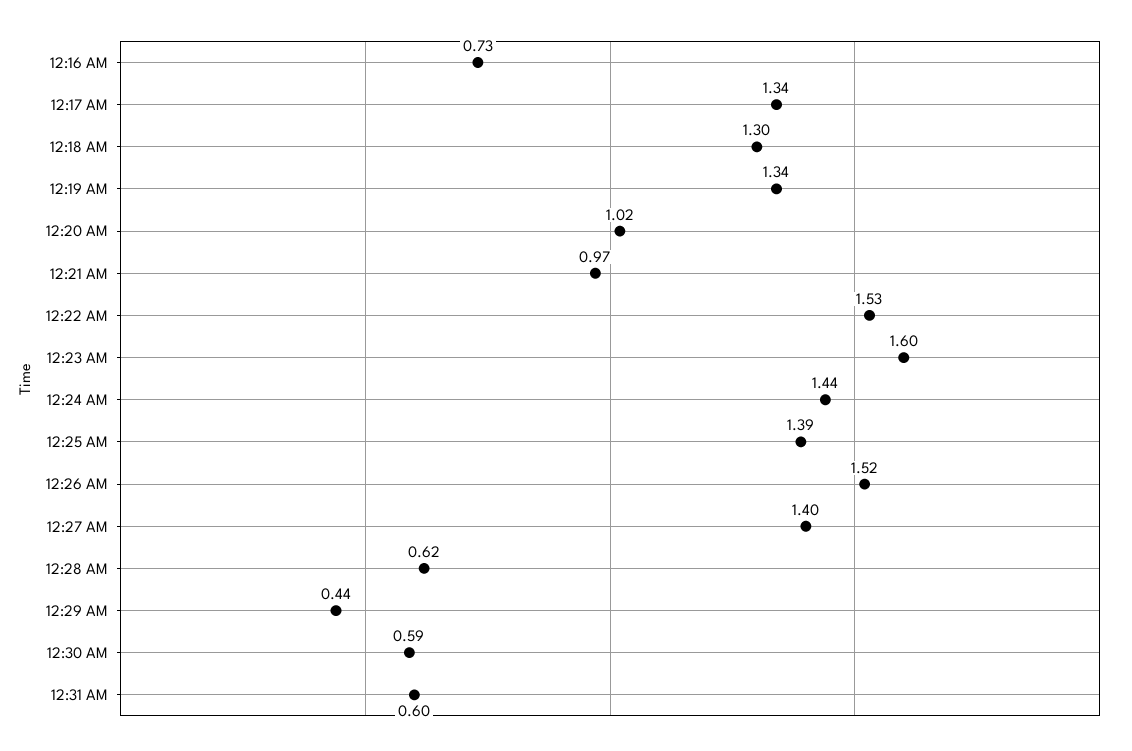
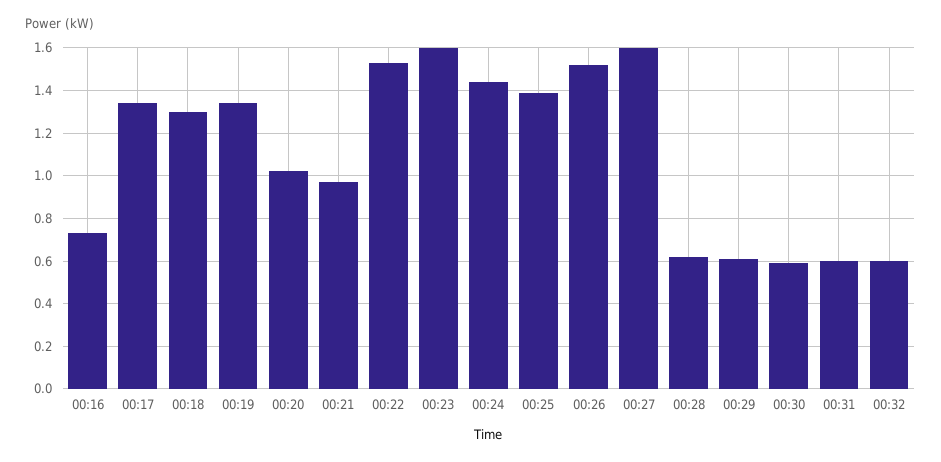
12:27 AM: 1.4 -> 1.6
12:29 AM: 0.44 -> 0.6
00:32: none -> 0.6

